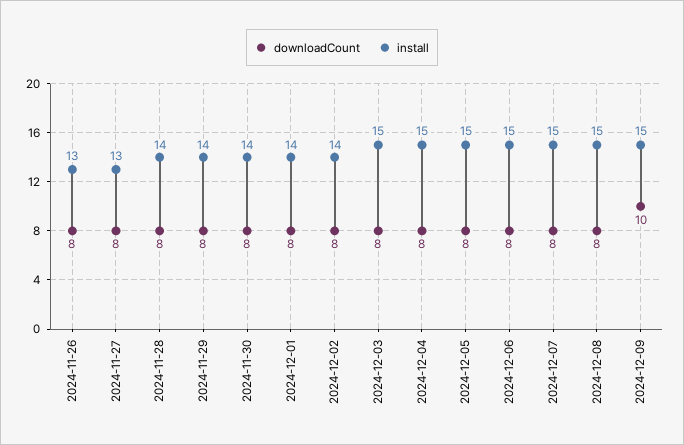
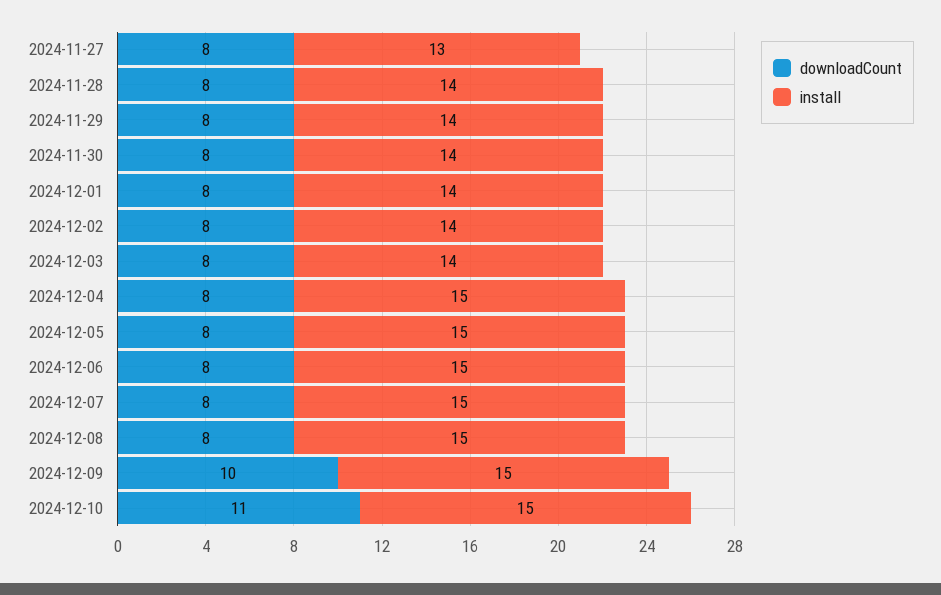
downloadCount, 2024-11-26: 8 -> none
install, 2024-11-26: 13 -> none
install, 2024-12-03: 15 -> 14
downloadCount, 2024-12-10: none -> 11
install, 2024-12-10: none -> 15

